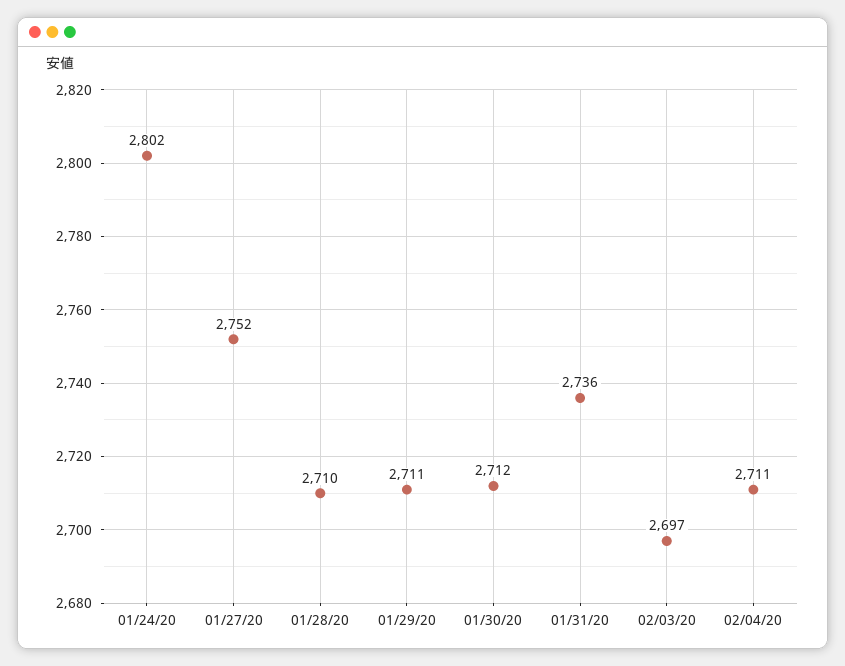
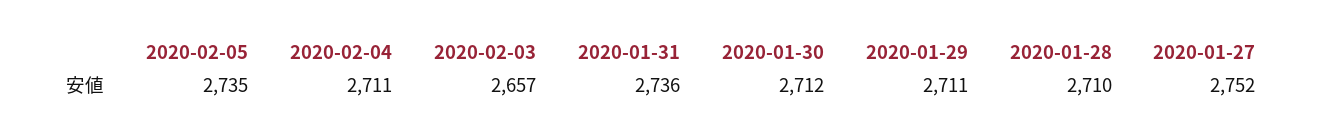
01/24/20: 2802 -> none
02/03/20: 2697 -> 2657
2020-02-05: none -> 2735

